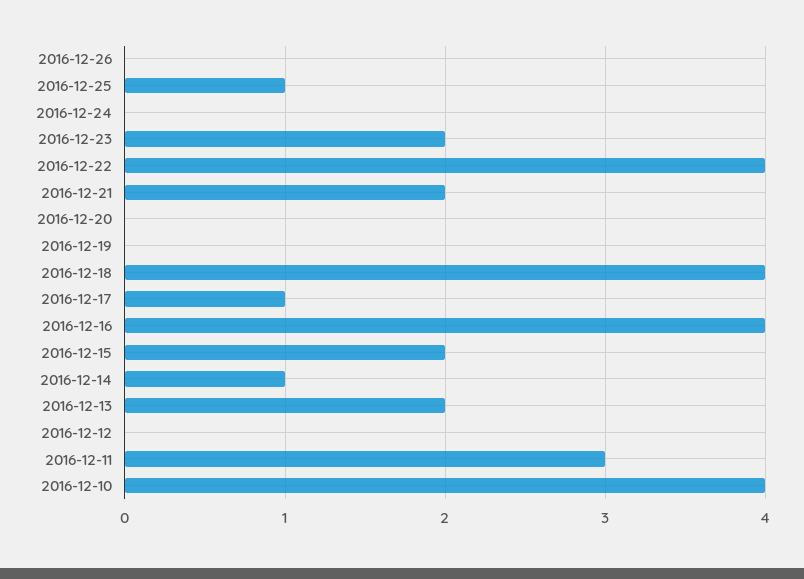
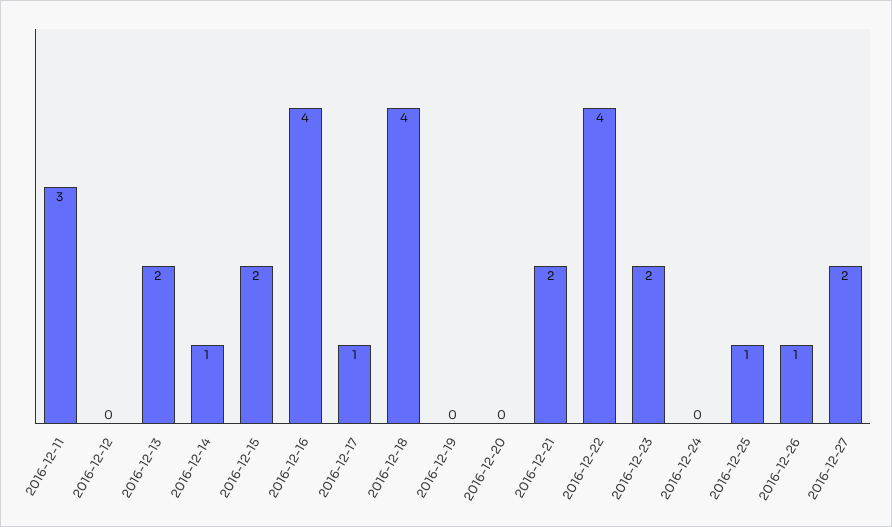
2016-12-26: 0 -> 1
2016-12-10: 4 -> none
2016-12-27: none -> 2

